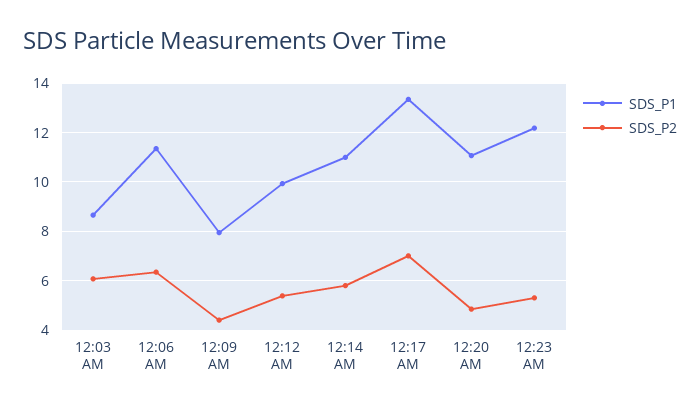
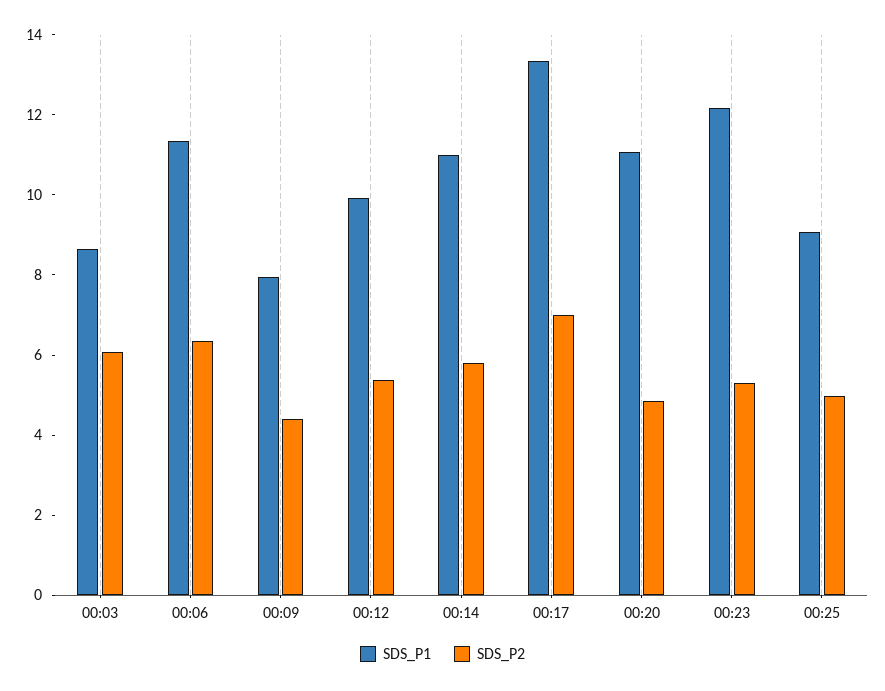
SDS_P1, 00:25: none -> 9
SDS_P2, 00:25: none -> 5

